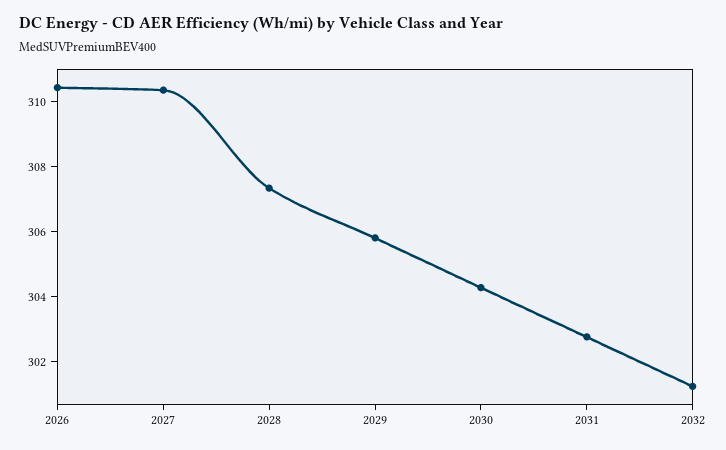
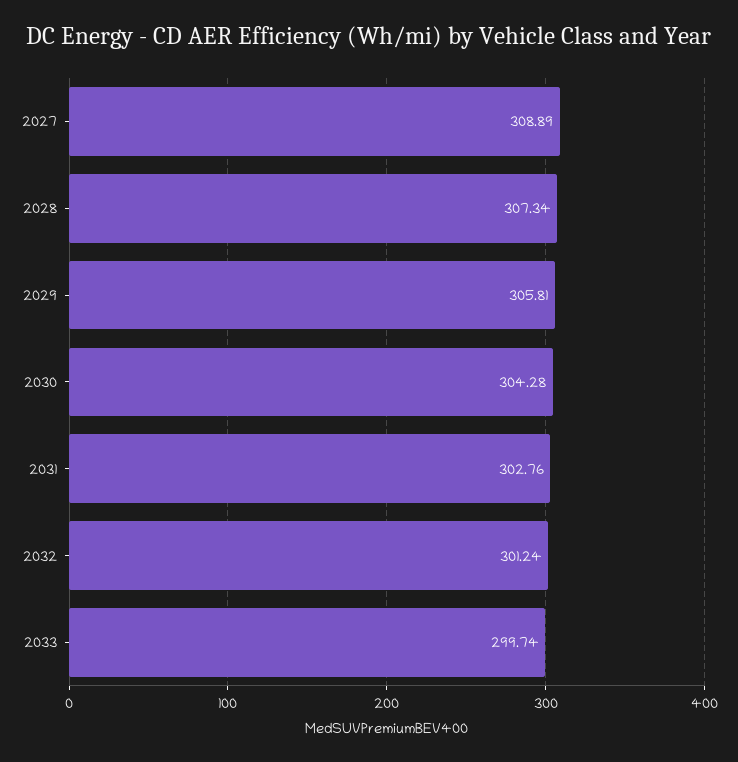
2026: 310.5 -> none
2027: 310.5 -> 308.89
2033: none -> 299.74

